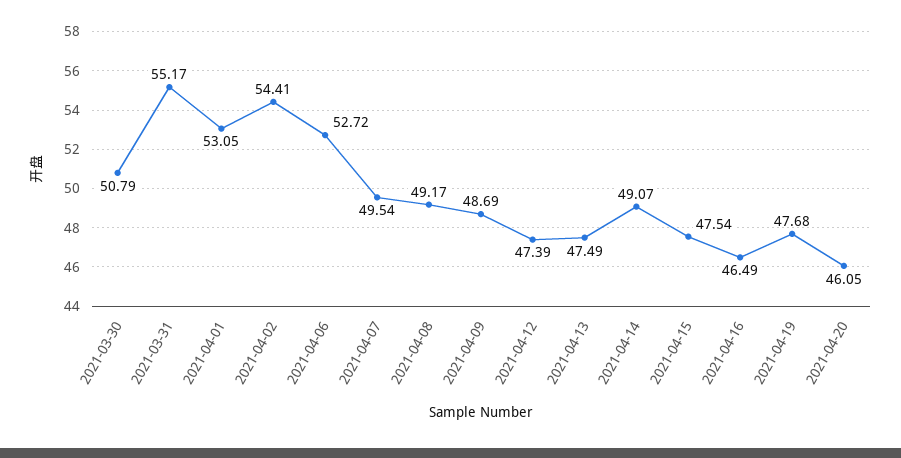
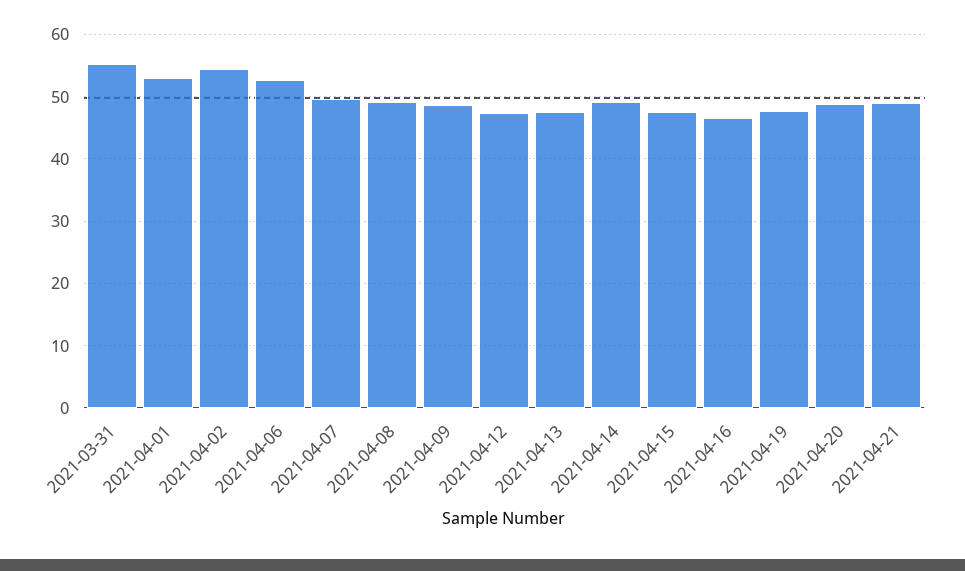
2021-03-30: 50.79 -> none
2021-04-20: 46.05 -> 49
2021-04-21: none -> 49

